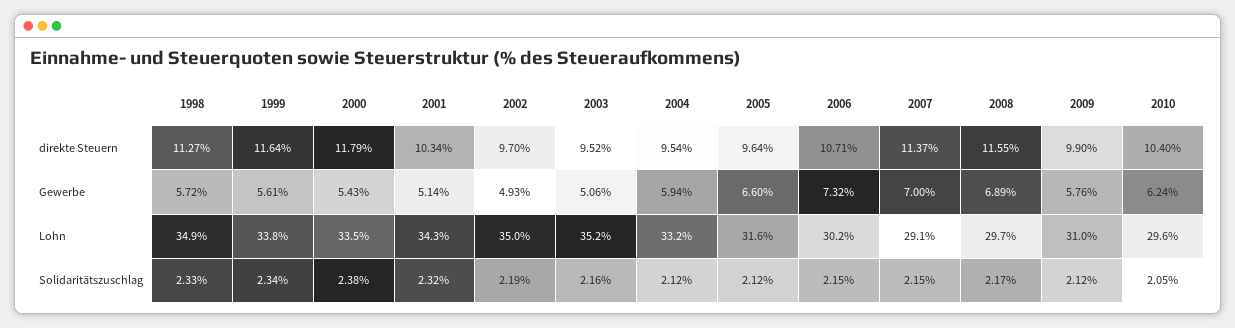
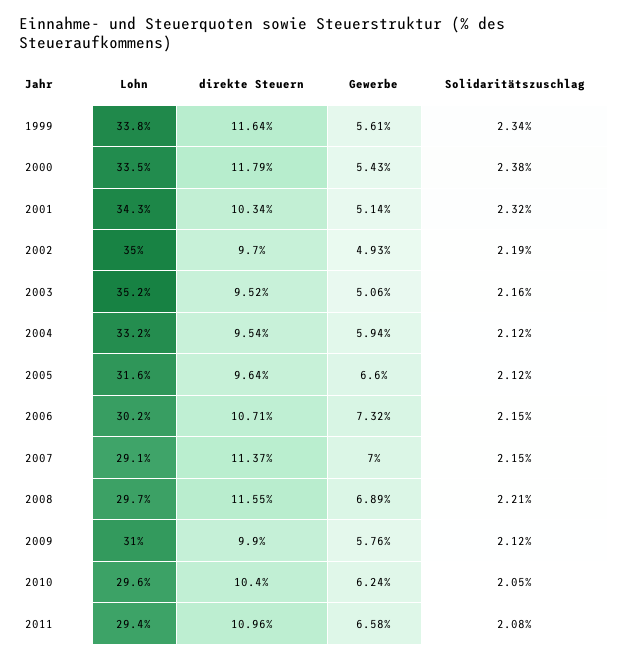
1998, direkte Steuern: 11.27 -> none
1998, Gewerbe: 5.72 -> none
1998, Lohn: 34.9 -> none
1998, Solidaritätszuschlag: 2.33 -> none
2008, Solidaritätszuschlag: 2.17 -> 2.21
2011, Lohn: none -> 29.4
2011, direkte Steuern: none -> 10.96
2011, Gewerbe: none -> 6.58
2011, Solidaritätszuschlag: none -> 2.08

